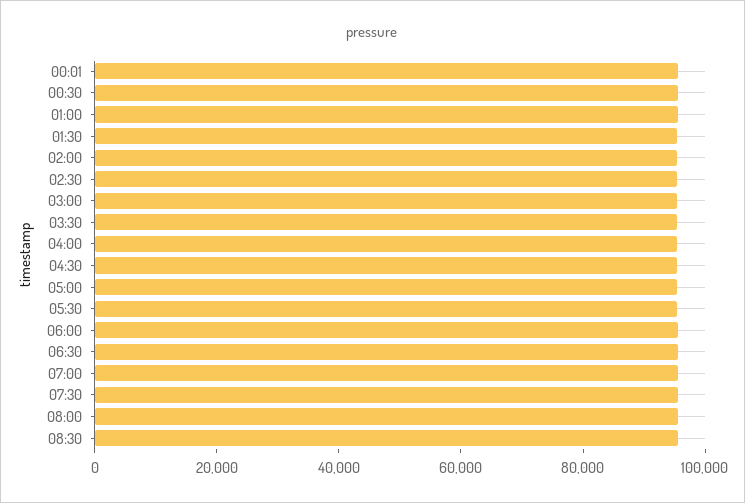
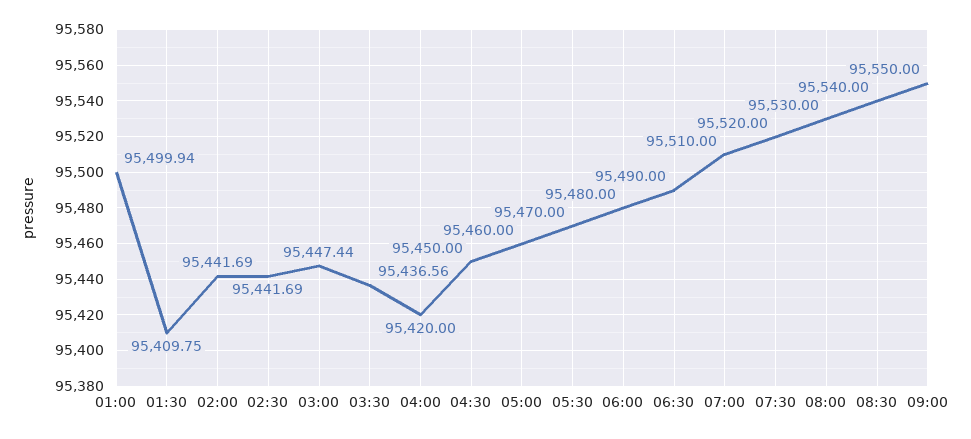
00:01: 95000 -> none
00:30: 95000 -> none
09:00: none -> 95550

